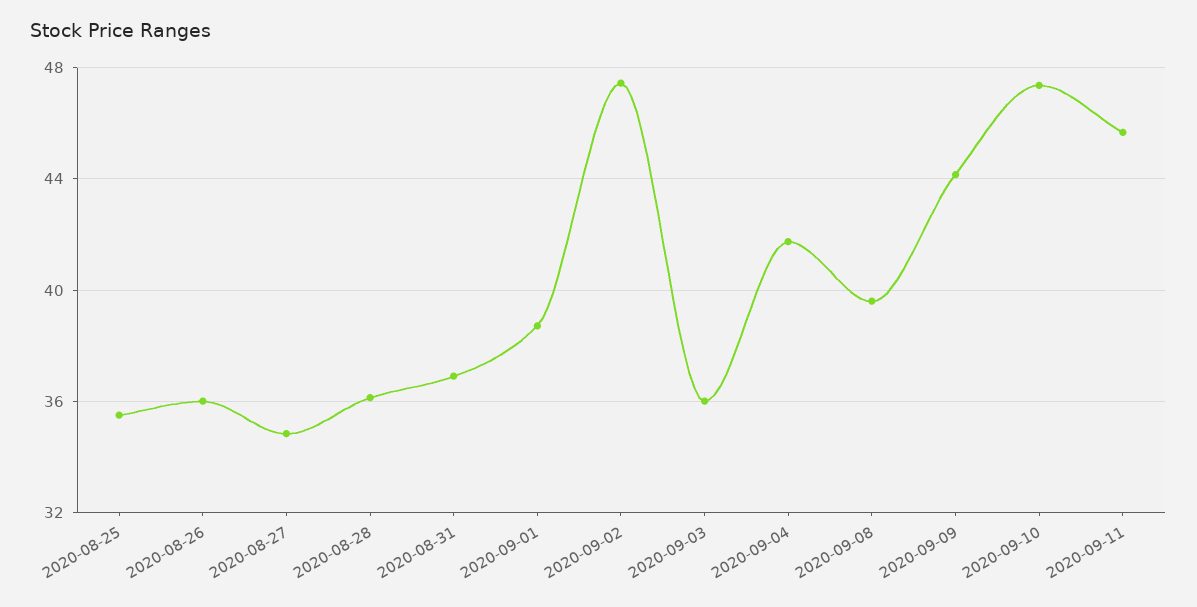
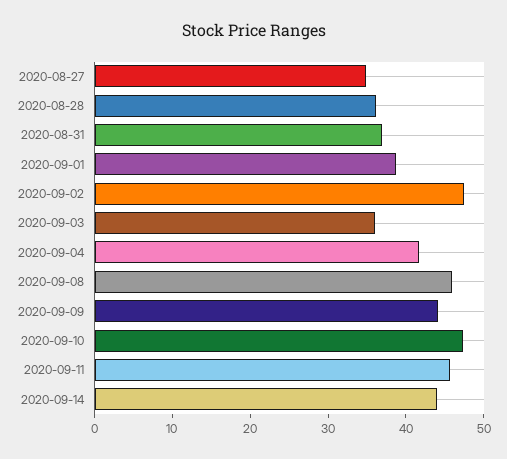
2020-08-25: 35.5 -> none
2020-08-26: 36 -> none
2020-09-08: 39.5 -> 46
2020-09-14: none -> 44

